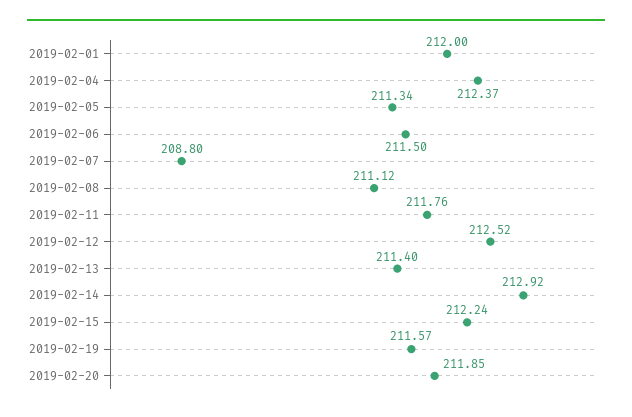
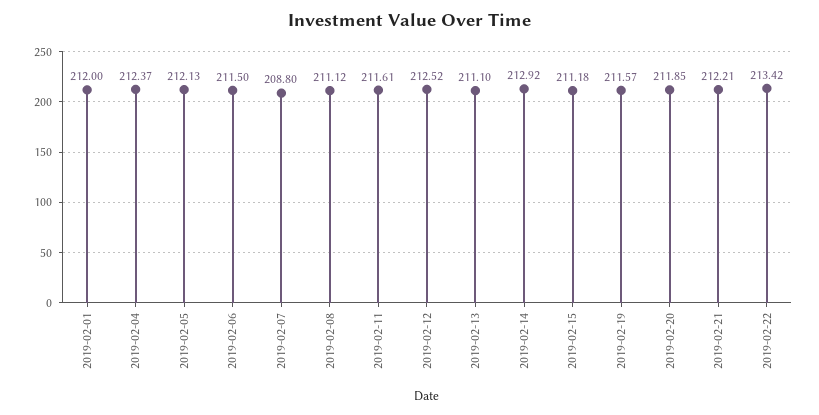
2019-02-05: 211.34 -> 212.13
2019-02-11: 211.76 -> 211.61
2019-02-13: 211.4 -> 211.1
2019-02-15: 212.24 -> 211.18
2019-02-21: none -> 212.21
2019-02-22: none -> 213.42

